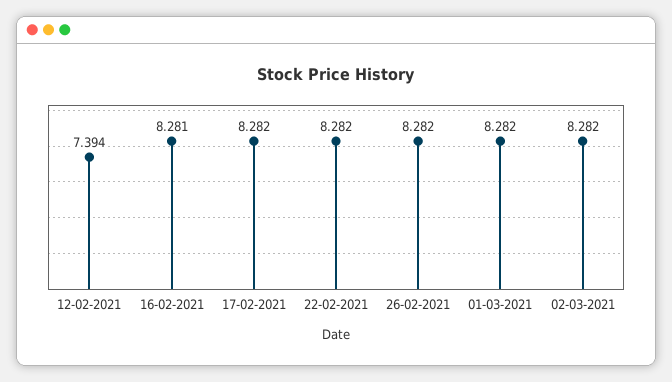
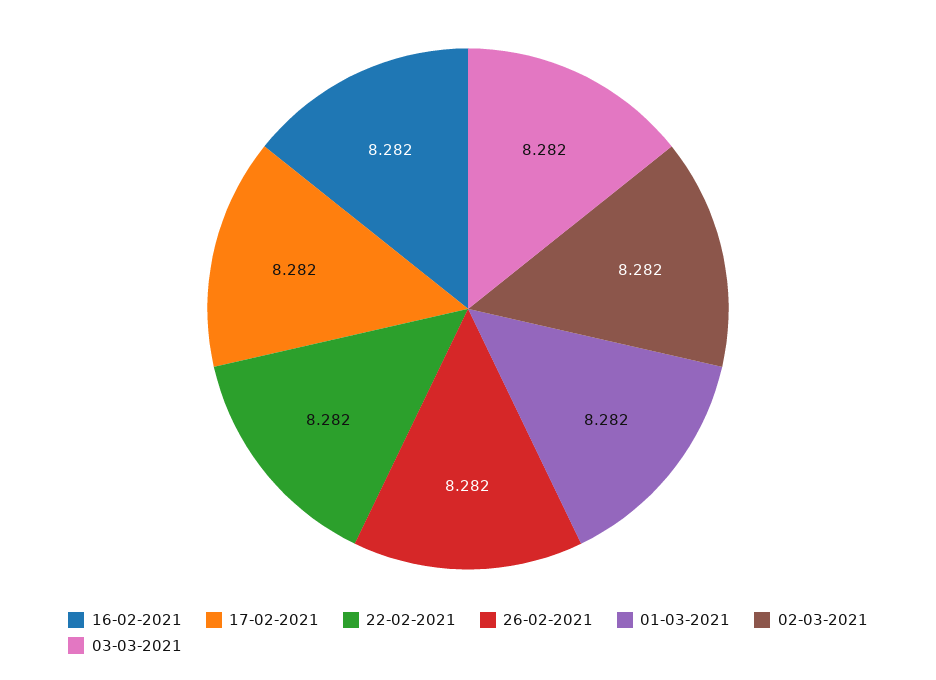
12-02-2021: 7.394 -> none
16-02-2021: 8.281 -> 8.282
03-03-2021: none -> 8.282

